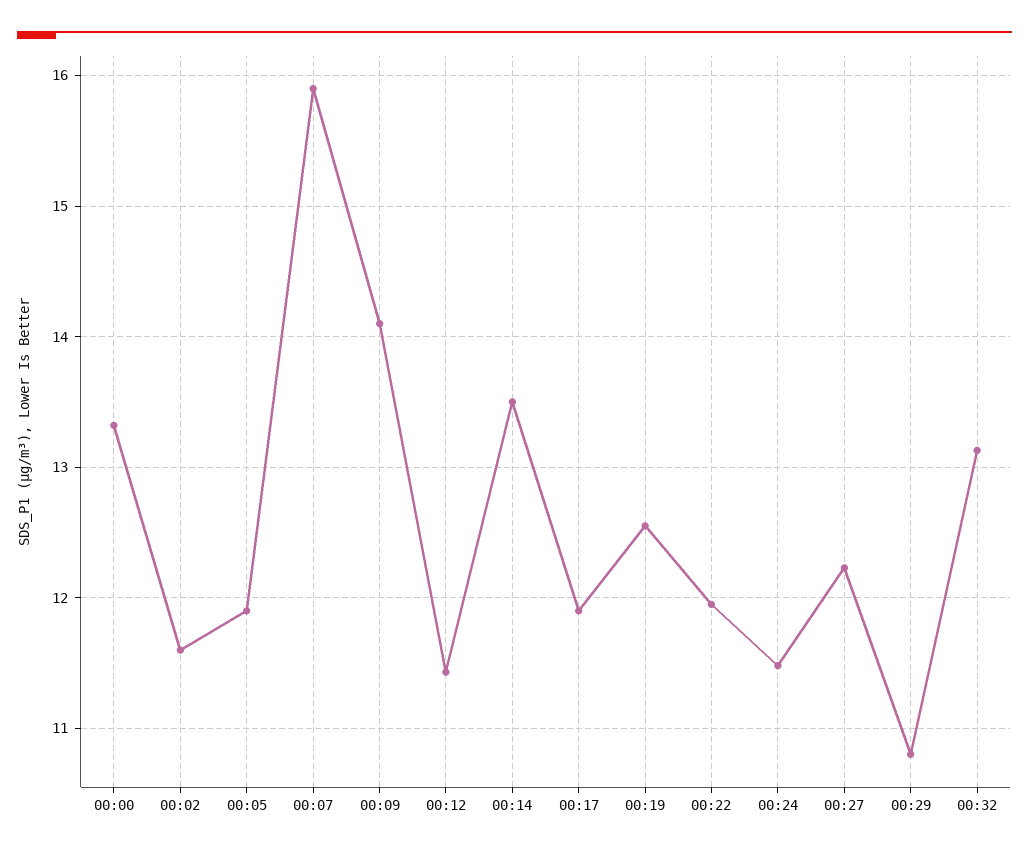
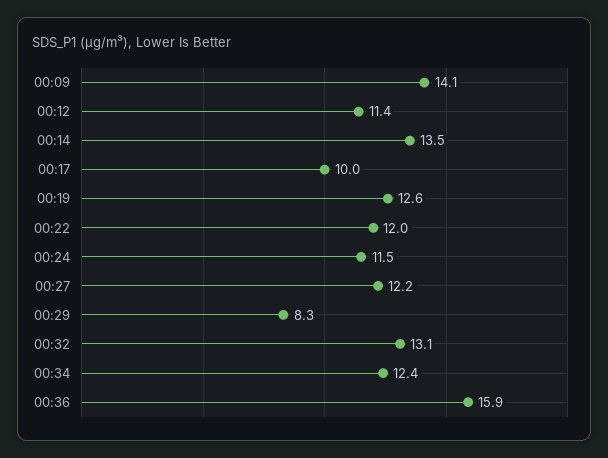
00:00: 13.3 -> none
00:02: 11.6 -> none
00:05: 11.9 -> none
00:07: 15.9 -> none
00:17: 11.9 -> 10
00:29: 10.8 -> 8.3
00:34: none -> 12.4
00:36: none -> 15.9

